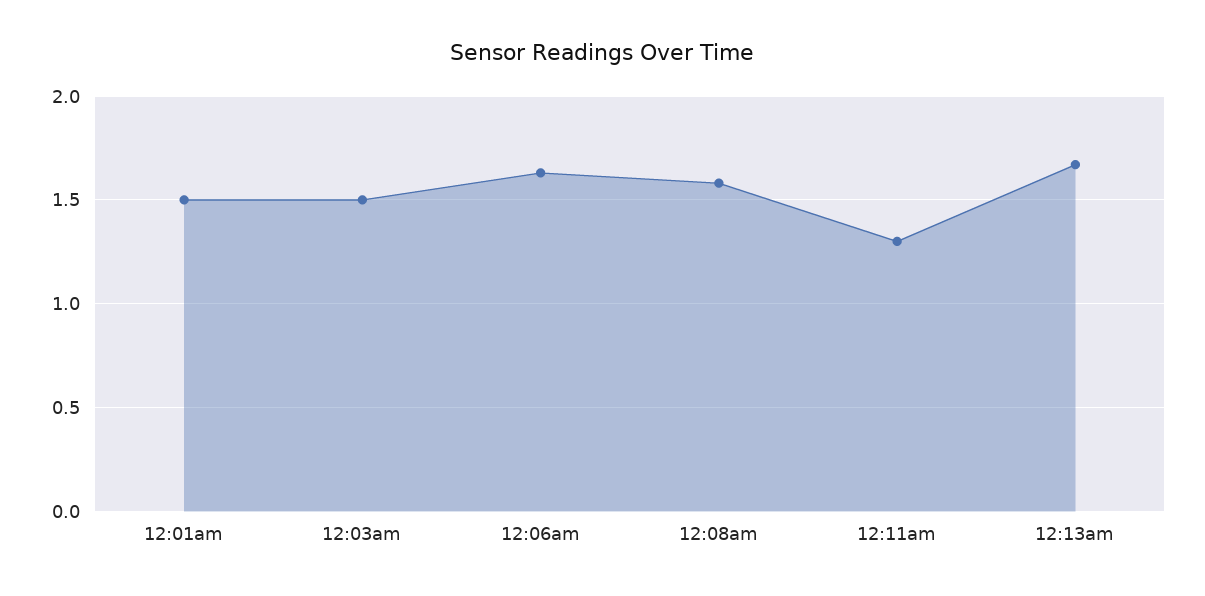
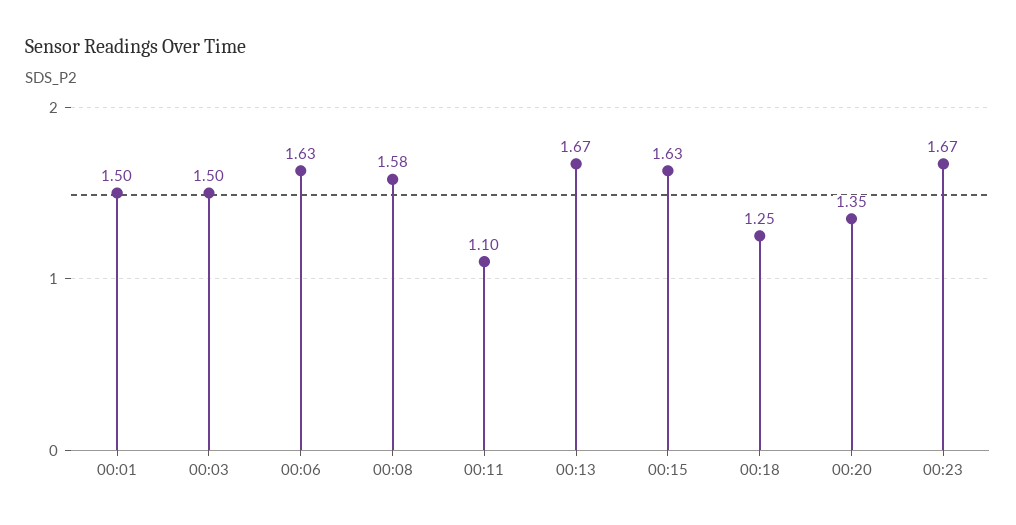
12:11am: 1.3 -> 1.1
00:15: none -> 1.63
00:18: none -> 1.25
00:20: none -> 1.35
00:23: none -> 1.67

